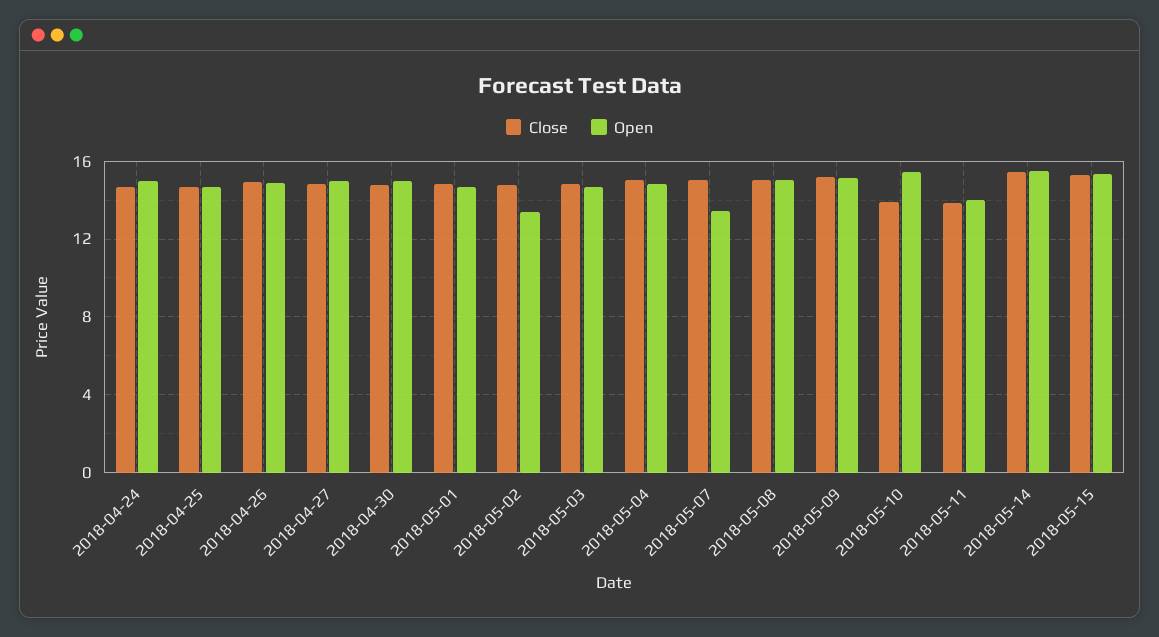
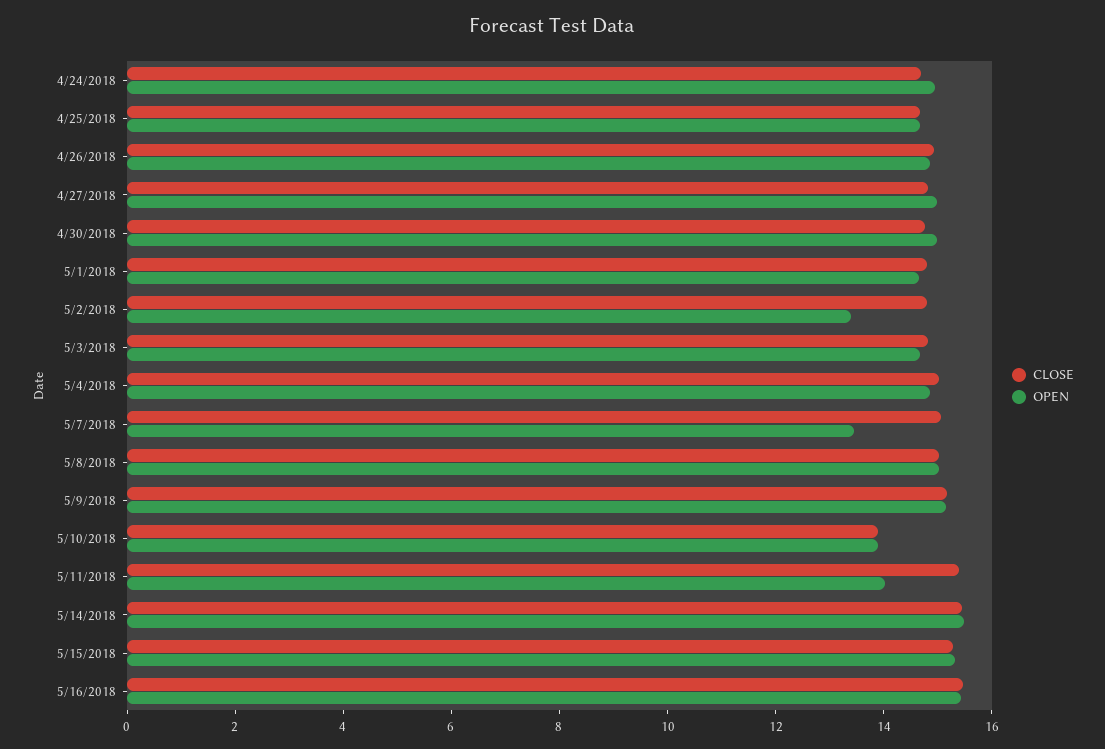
Open, 2018-05-10: 15.5 -> 14
Close, 2018-05-11: 14 -> 15.5
Close, 5/16/2018: none -> 15.5
Open, 5/16/2018: none -> 15.5

